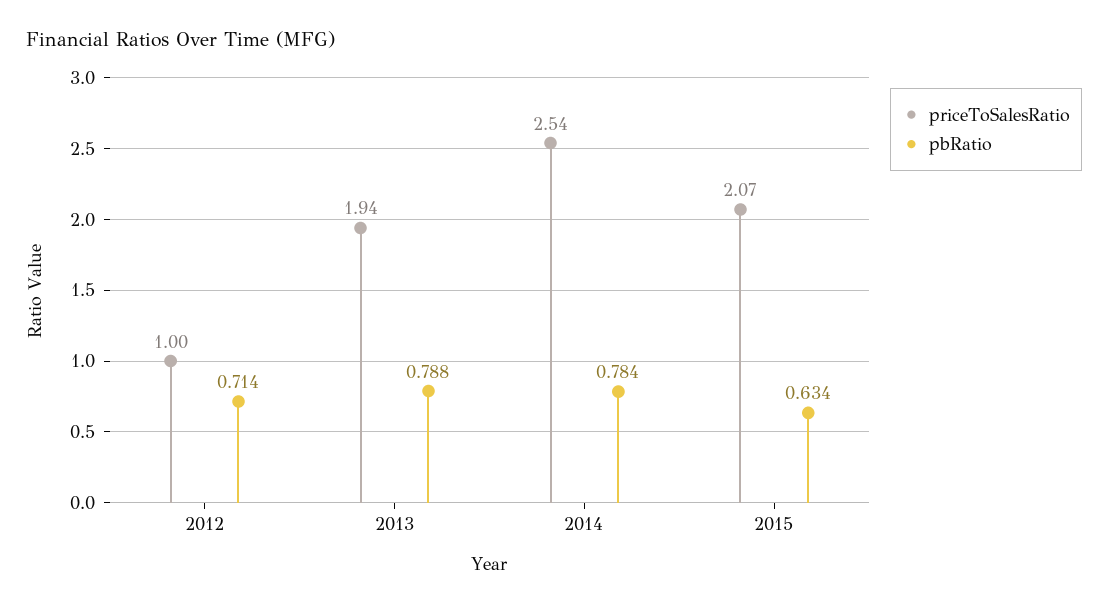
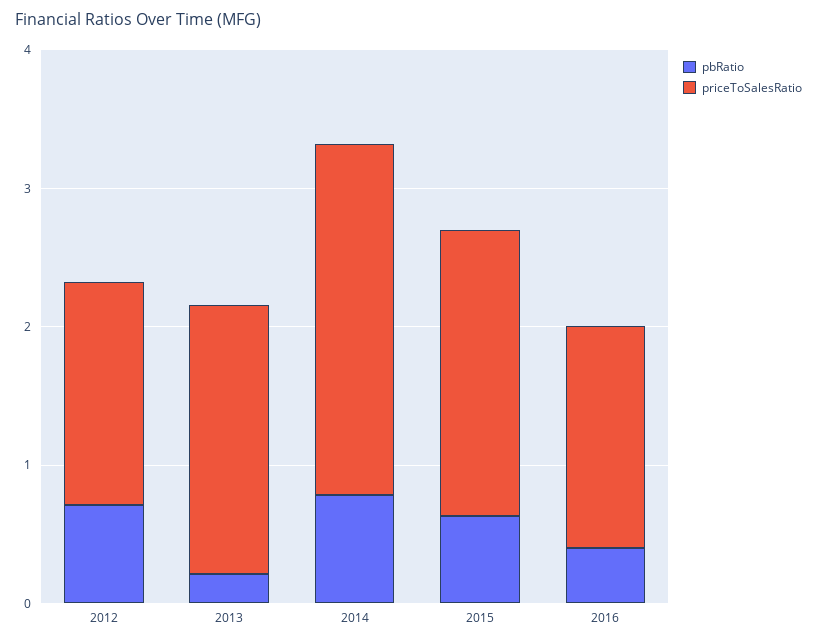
priceToSalesRatio, 2012: 1 -> 1.6
pbRatio, 2013: 0.788 -> 0.2
pbRatio, 2016: none -> 0.4
priceToSalesRatio, 2016: none -> 1.6

